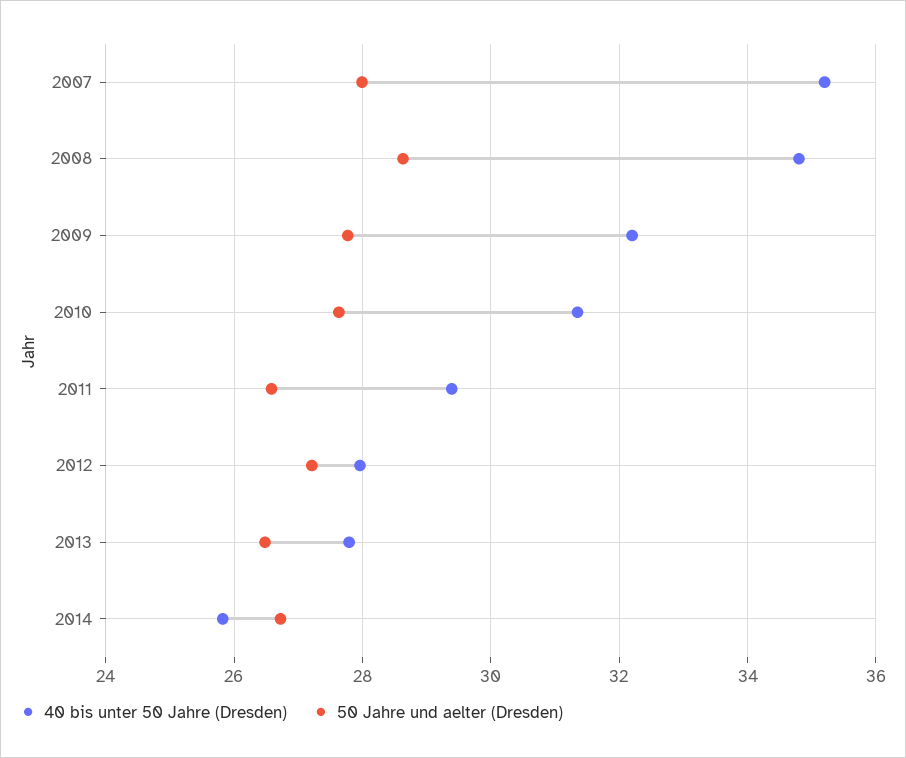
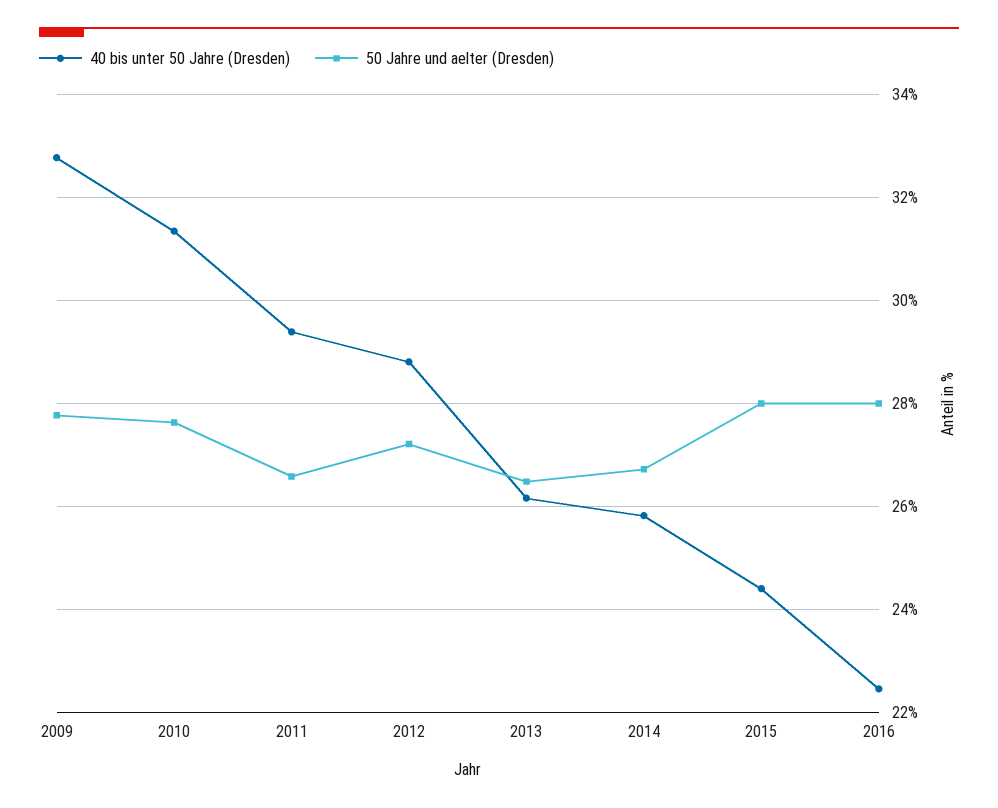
40 bis unter 50 Jahre (Dresden), 2007: 35.2 -> none
50 Jahre und aelter (Dresden), 2007: 28 -> none
40 bis unter 50 Jahre (Dresden), 2008: 34.8 -> none
50 Jahre und aelter (Dresden), 2008: 28.6 -> none
40 bis unter 50 Jahre (Dresden), 2009: 32.2 -> 32.8
40 bis unter 50 Jahre (Dresden), 2012: 28 -> 28.8
40 bis unter 50 Jahre (Dresden), 2013: 27.8 -> 26.2
40 bis unter 50 Jahre (Dresden), 2015: none -> 24.4
50 Jahre und aelter (Dresden), 2015: none -> 28
40 bis unter 50 Jahre (Dresden), 2016: none -> 22.4
50 Jahre und aelter (Dresden), 2016: none -> 28

